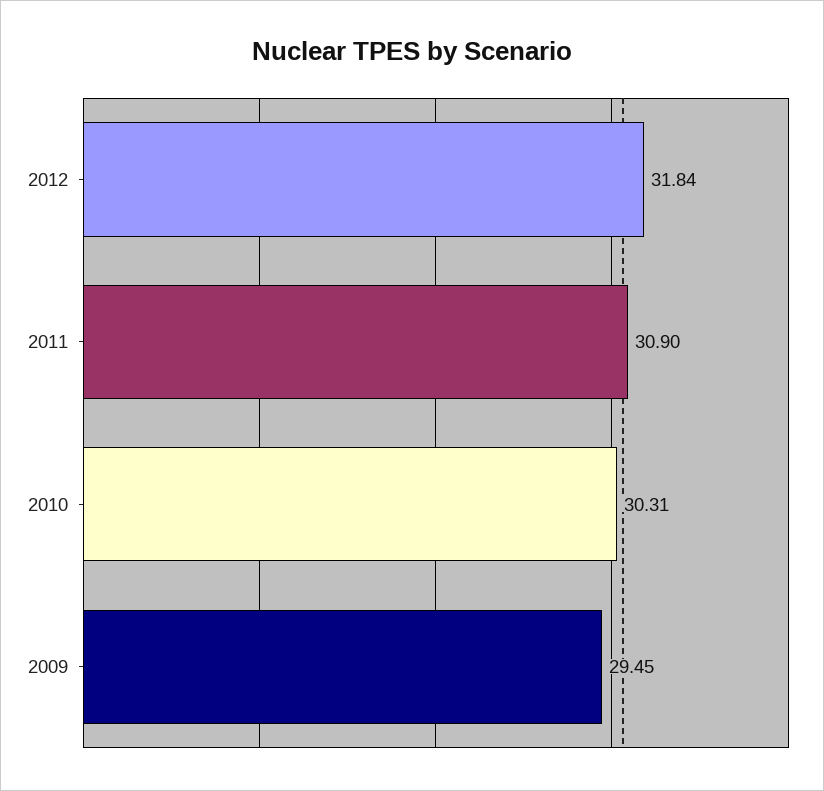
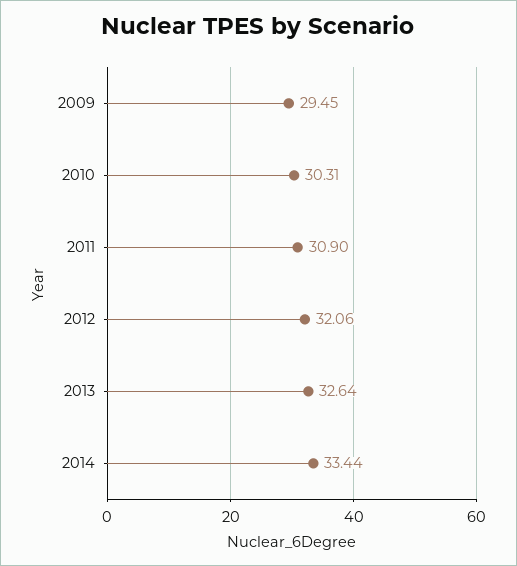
2012: 31.84 -> 32.06
2013: none -> 32.64
2014: none -> 33.44

